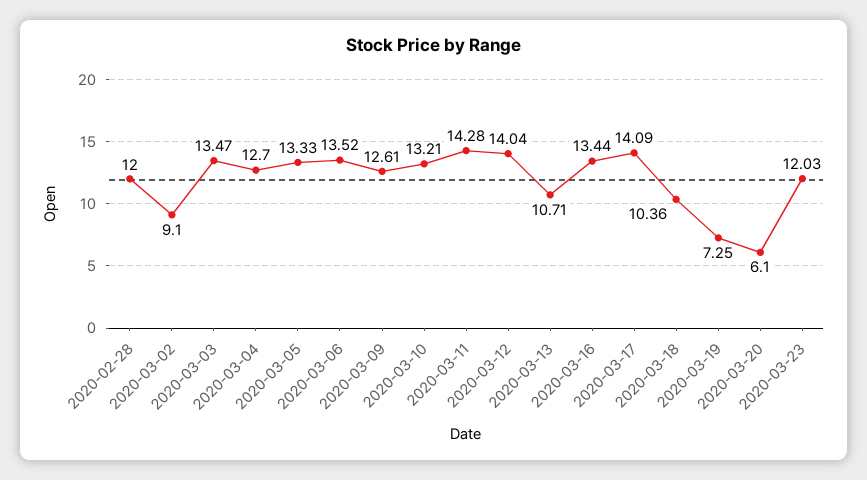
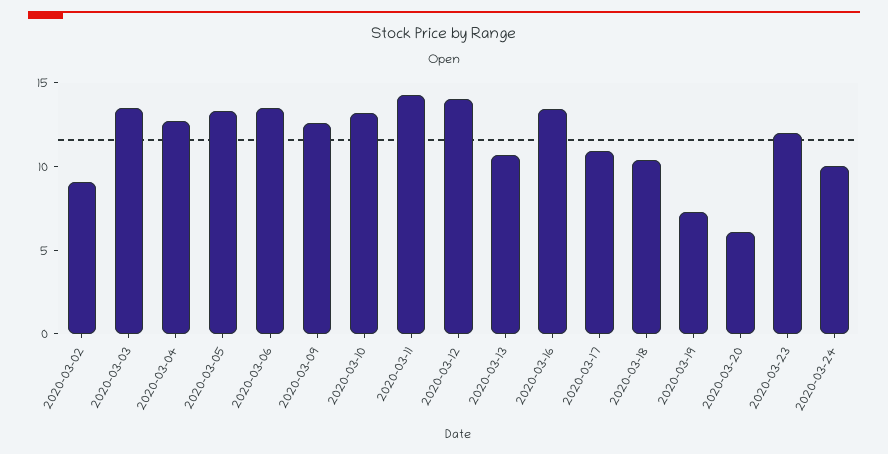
2020-02-28: 12 -> none
2020-03-17: 14.09 -> 11
2020-03-24: none -> 10

